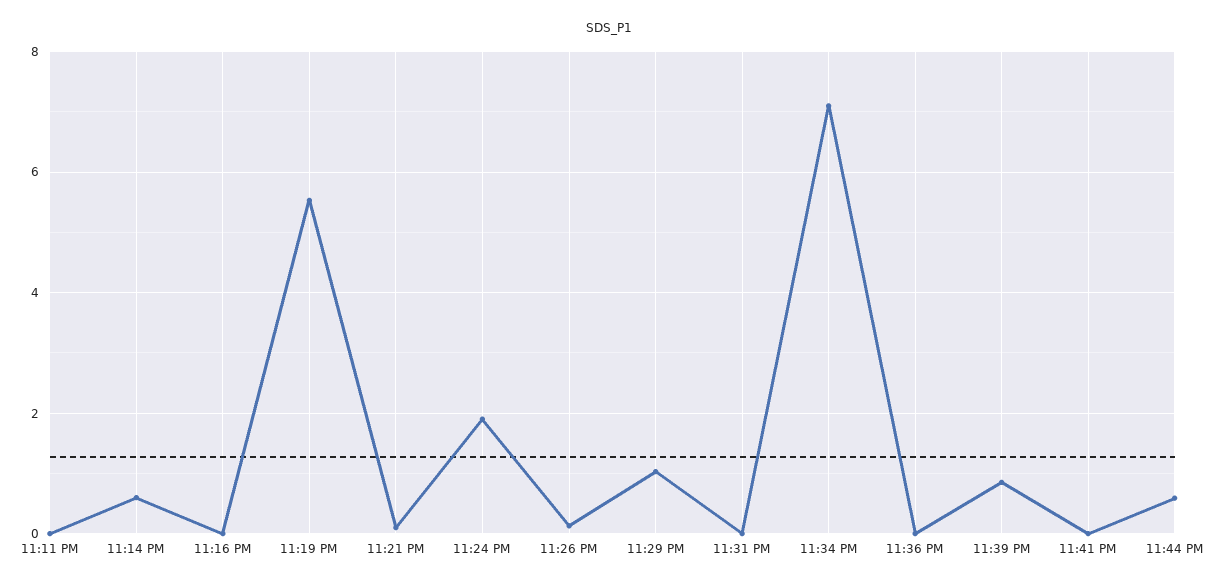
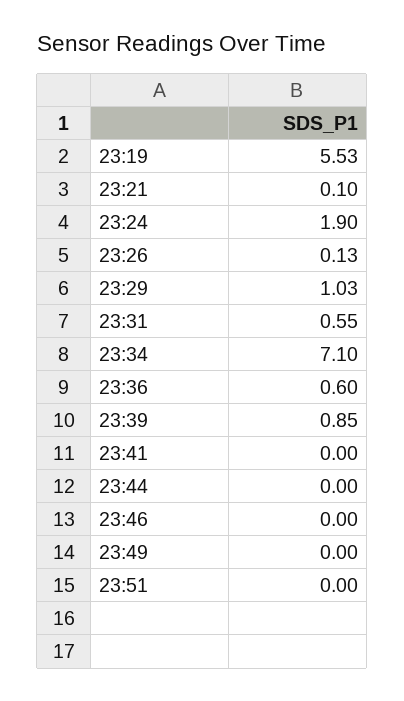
11:11 PM: 0 -> none
11:14 PM: 0.6 -> none
11:16 PM: 0 -> none
11:31 PM: 0 -> 0.55
11:36 PM: 0 -> 0.6
11:44 PM: 0.6 -> 0
23:46: none -> 0
23:49: none -> 0
23:51: none -> 0

